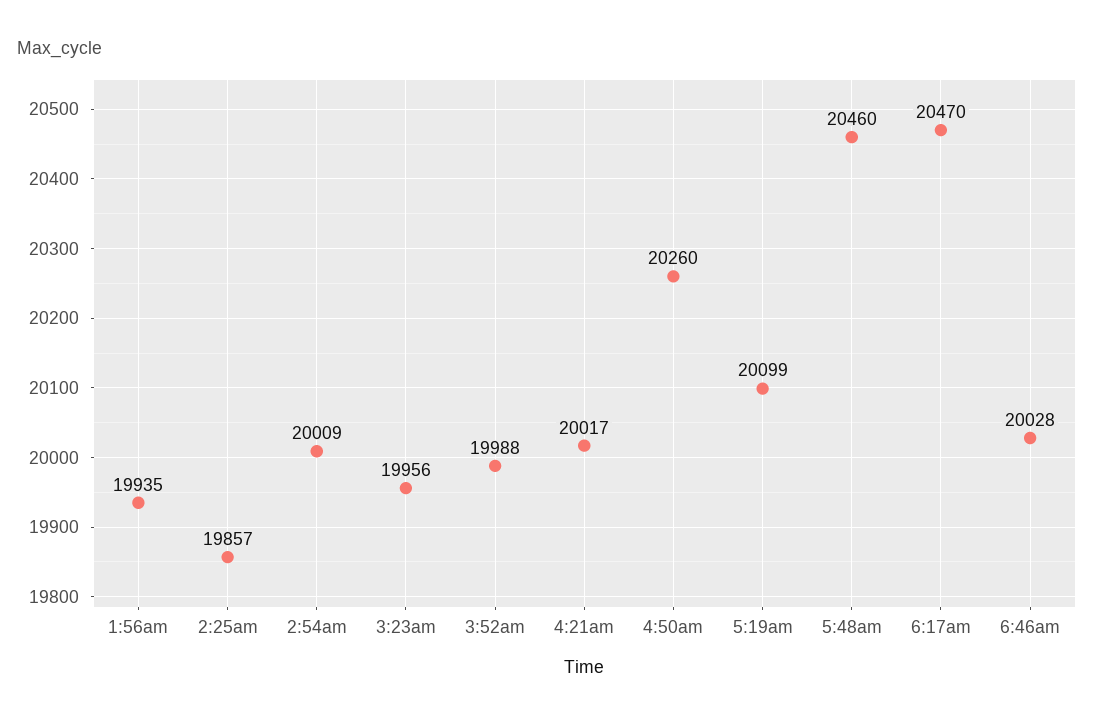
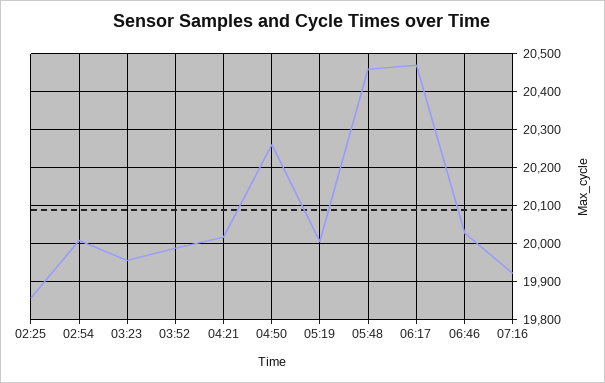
1:56am: 19935 -> none
5:19am: 20099 -> 20000
07:16: none -> 19920

